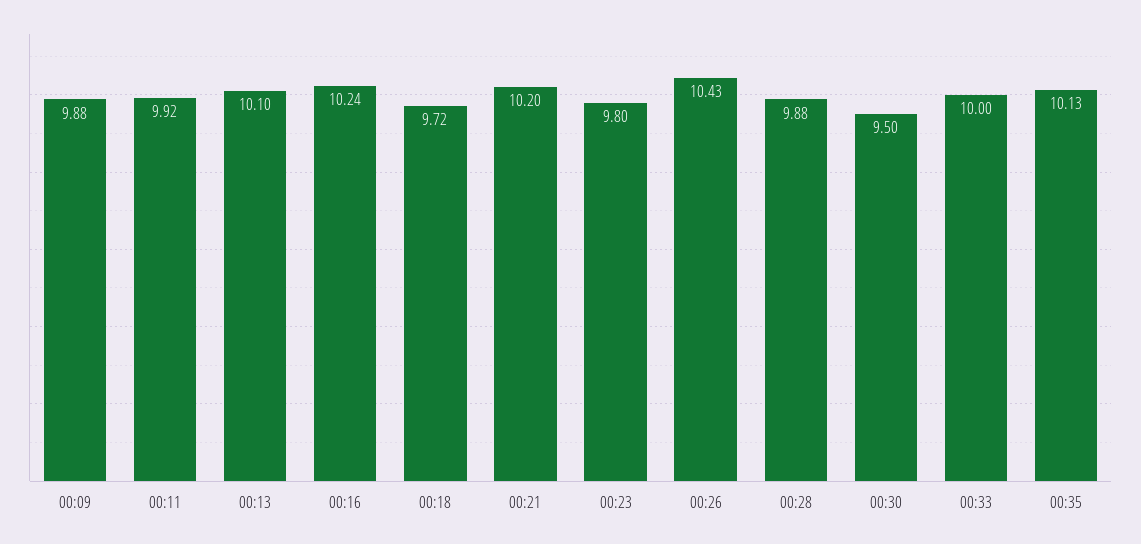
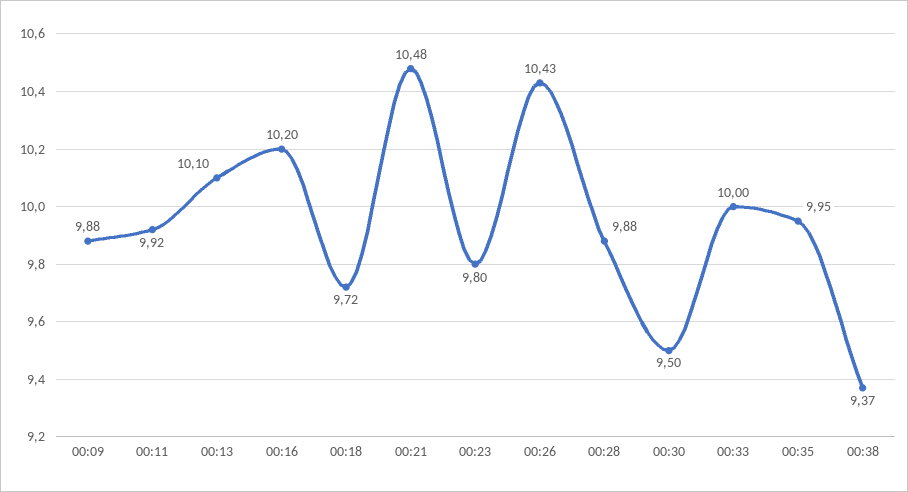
00:16: 10.24 -> 10.2
00:21: 10.2 -> 10.48
00:35: 10.13 -> 9.95
00:38: none -> 9.37

